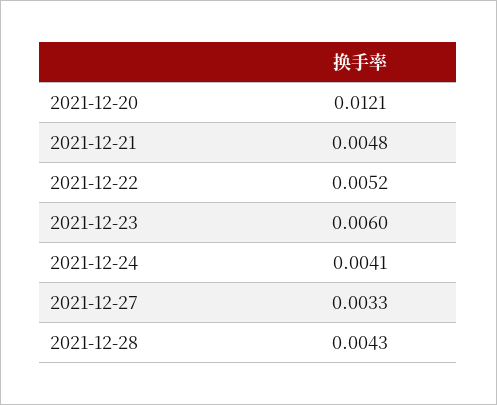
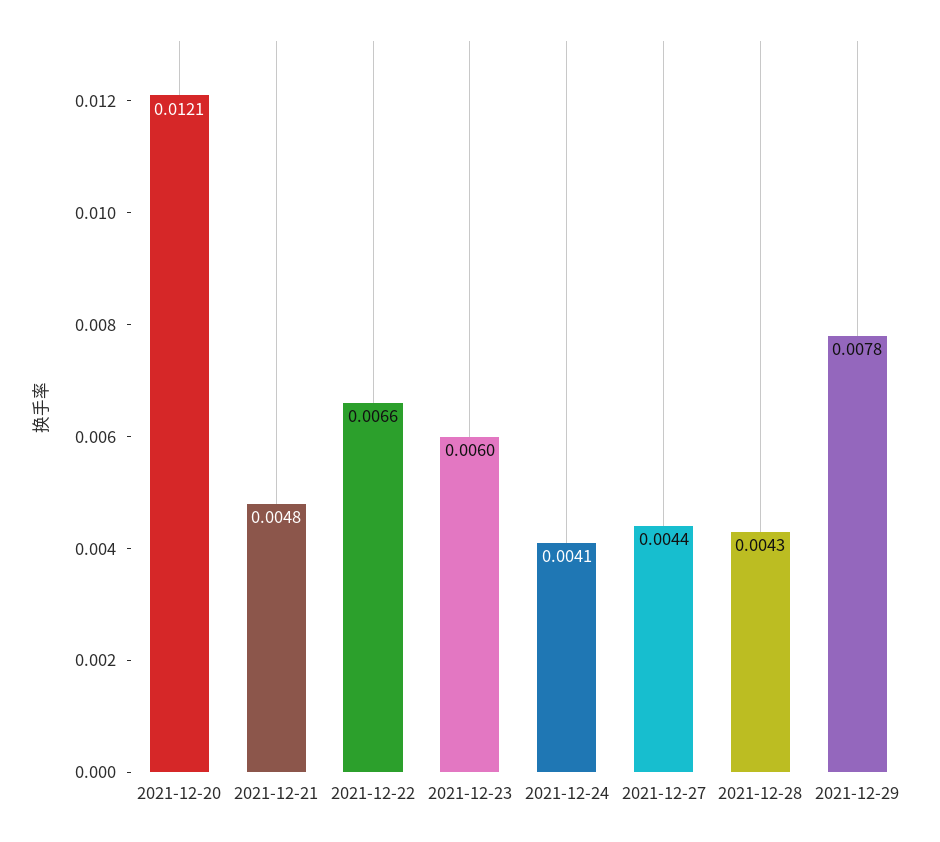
2021-12-22: 0.0052 -> 0.0066
2021-12-27: 0.0033 -> 0.0044
2021-12-29: none -> 0.0078

